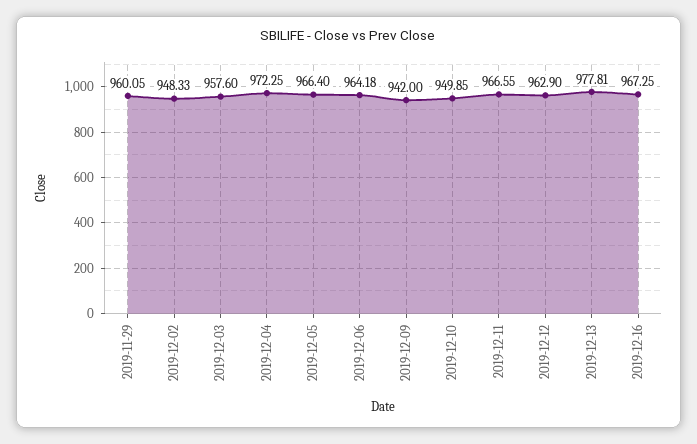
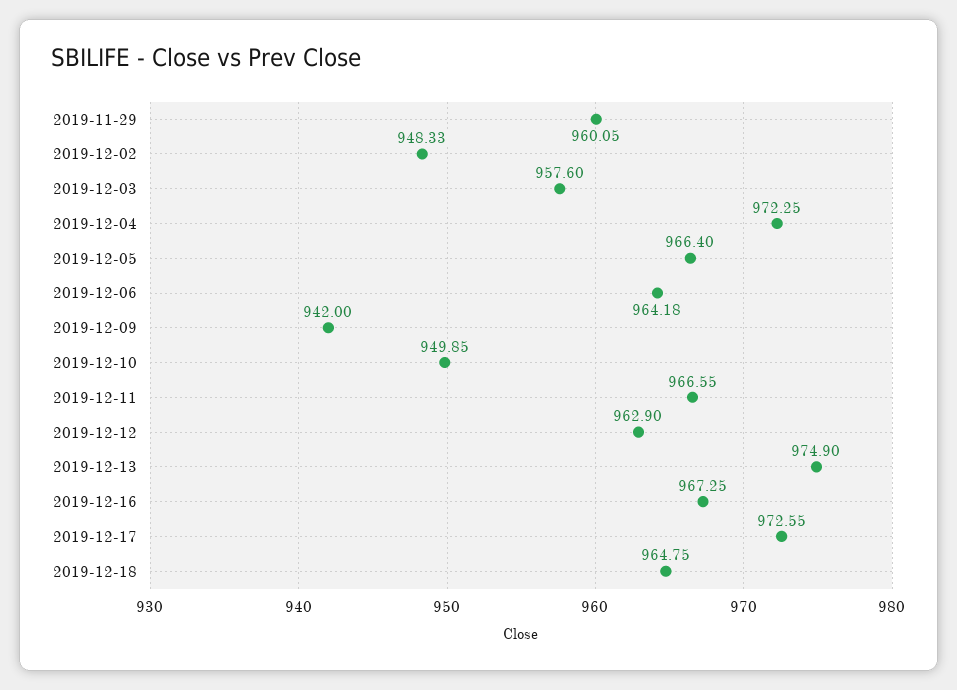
2019-12-13: 977.81 -> 974.9
2019-12-17: none -> 972.55
2019-12-18: none -> 964.75

